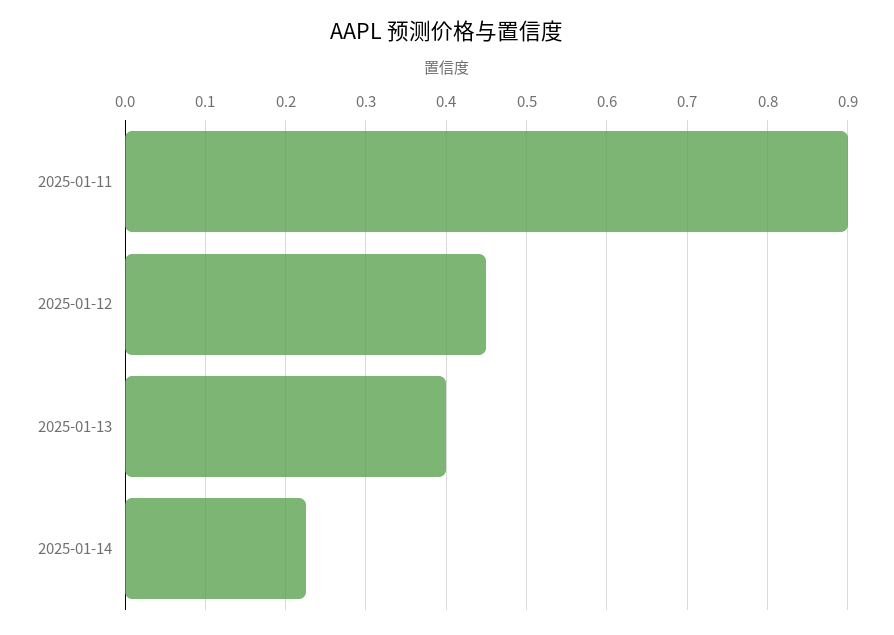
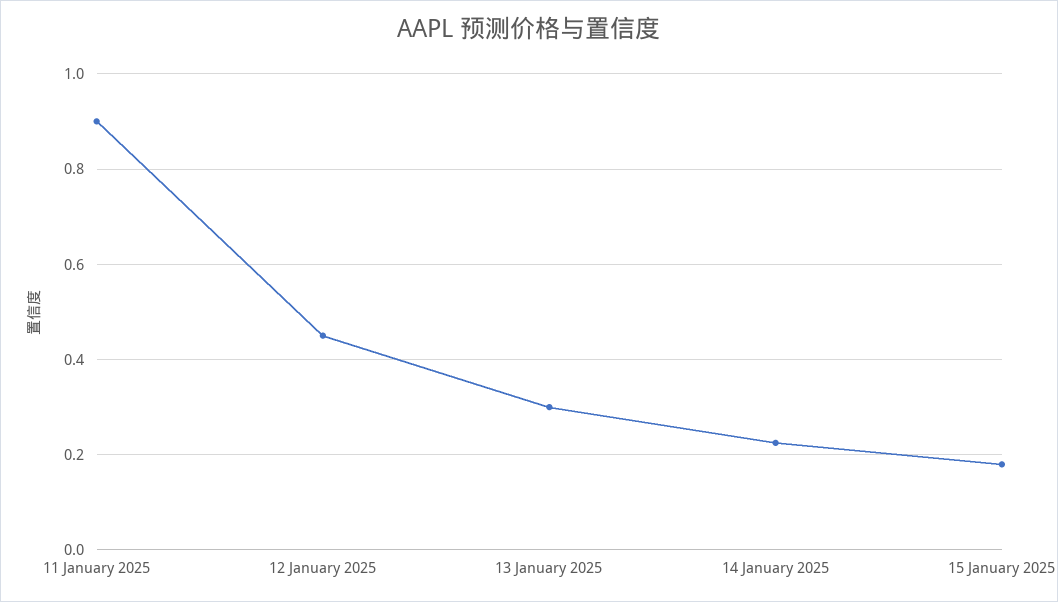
2025-01-13: 0.4 -> 0.3
15 January 2025: none -> 0.18

